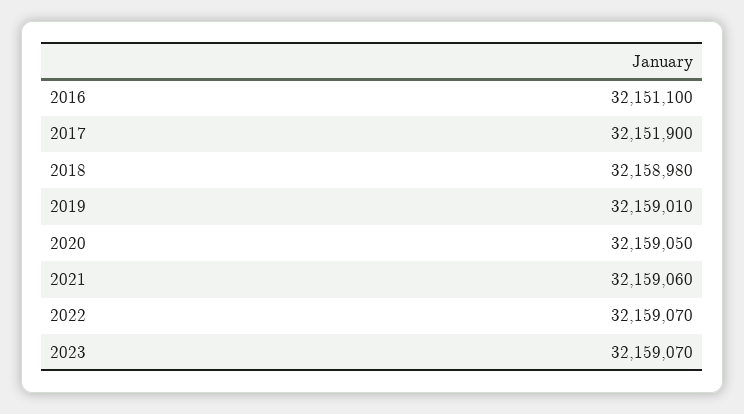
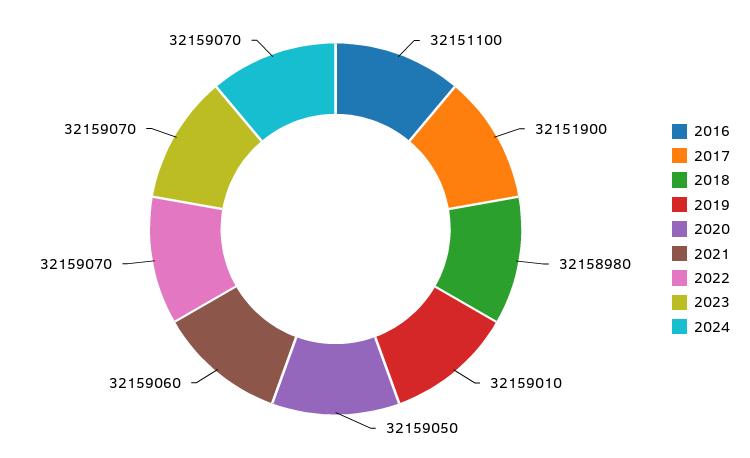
2024: none -> 32159070

